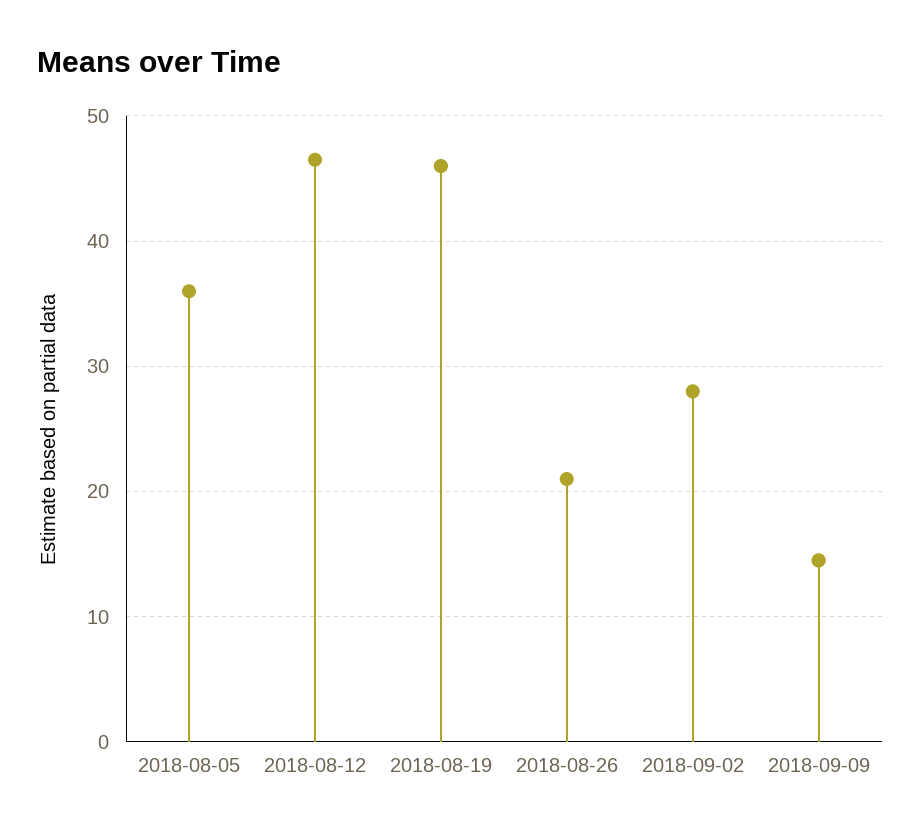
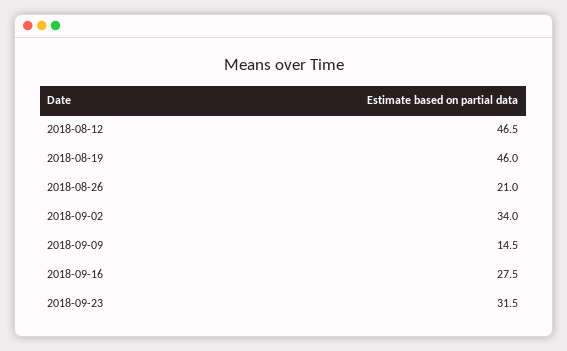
2018-08-05: 36 -> none
2018-09-02: 28 -> 34
2018-09-16: none -> 27.5
2018-09-23: none -> 31.5

